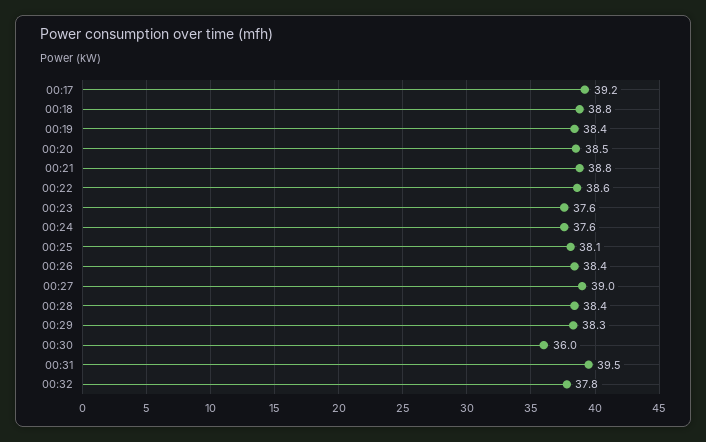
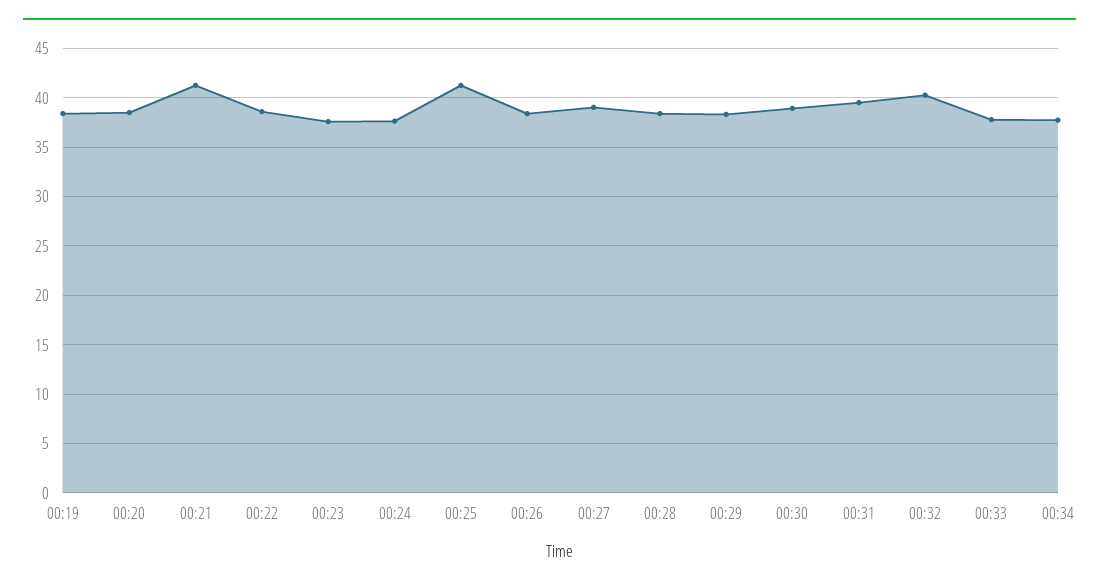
00:17: 39.2 -> none
00:18: 38.8 -> none
00:21: 38.8 -> 41
00:25: 38.1 -> 41
00:30: 36 -> 39
00:32: 37.8 -> 40
00:33: none -> 38
00:34: none -> 38

